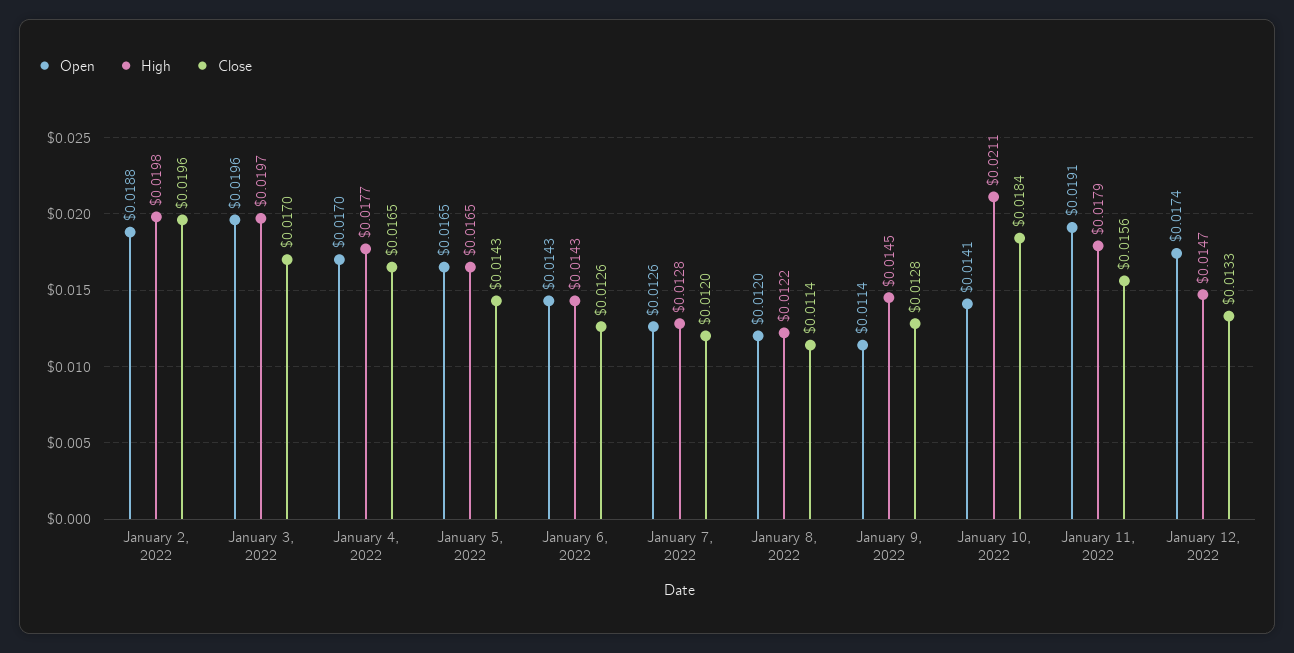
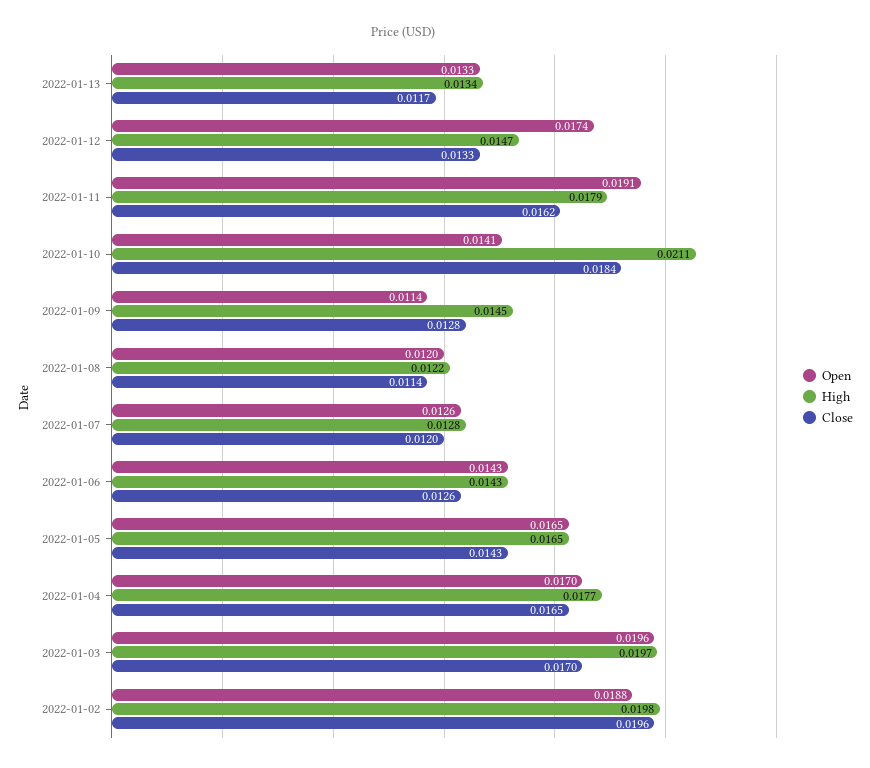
Close, January 11, 2022: 0.0156 -> 0.0162
Open, 2022-01-13: none -> 0.0133
High, 2022-01-13: none -> 0.0134
Close, 2022-01-13: none -> 0.0117

